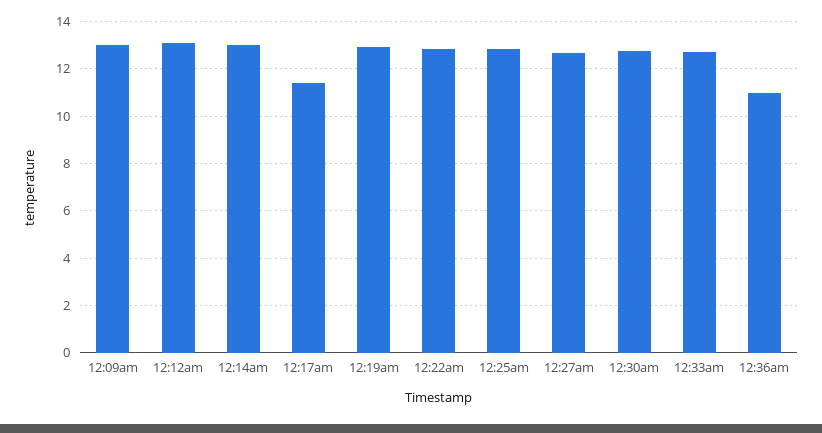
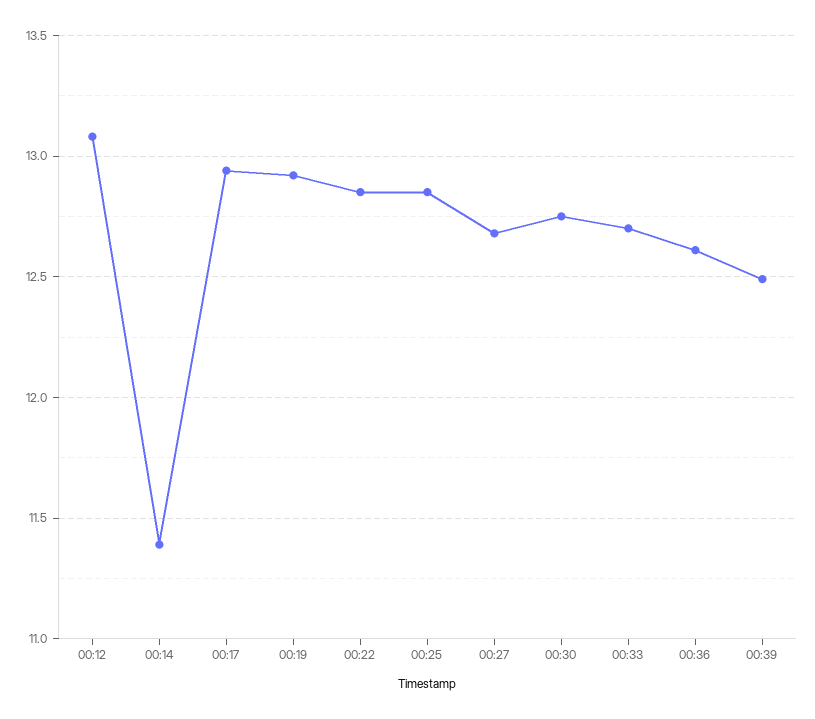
12:09am: 13 -> none
12:14am: 13 -> 11.4
12:17am: 11.5 -> 12.95
12:36am: 11 -> 12.6
00:39: none -> 12.5

